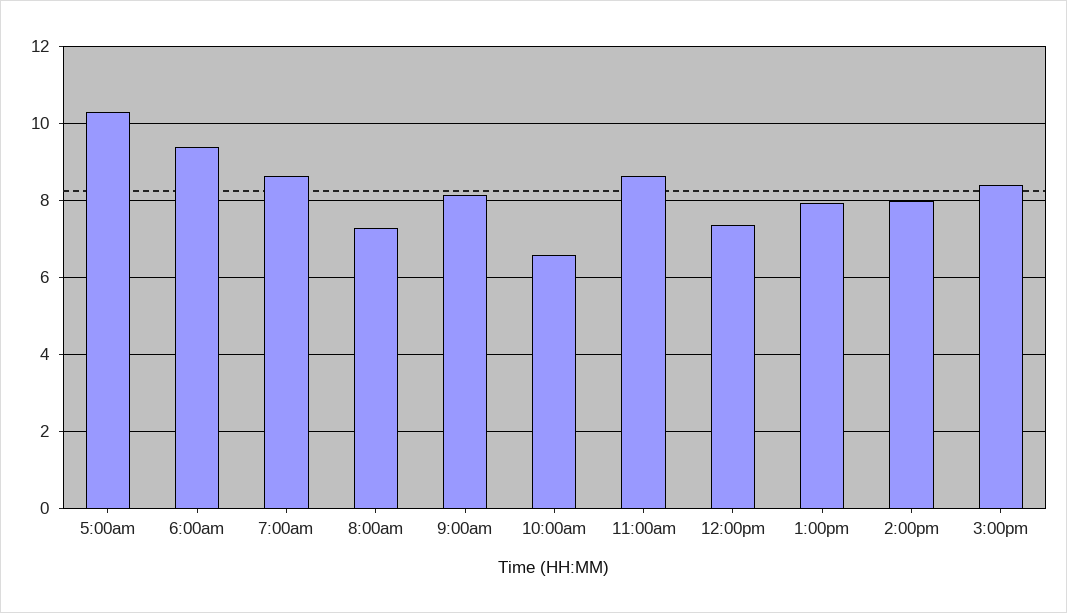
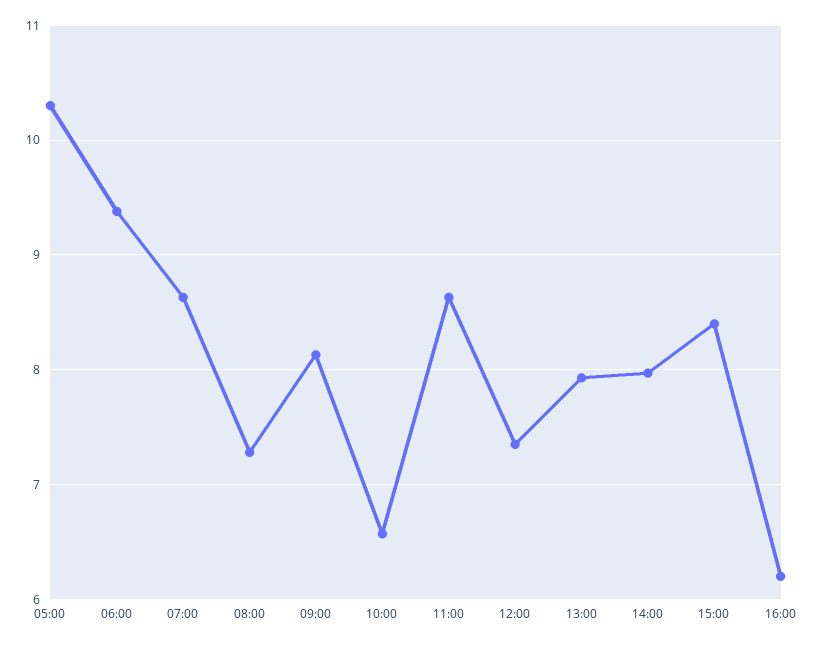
16:00: none -> 6.2

